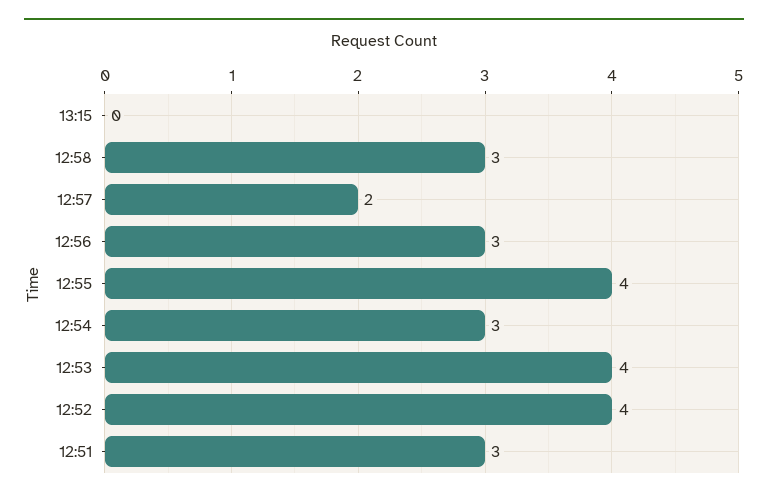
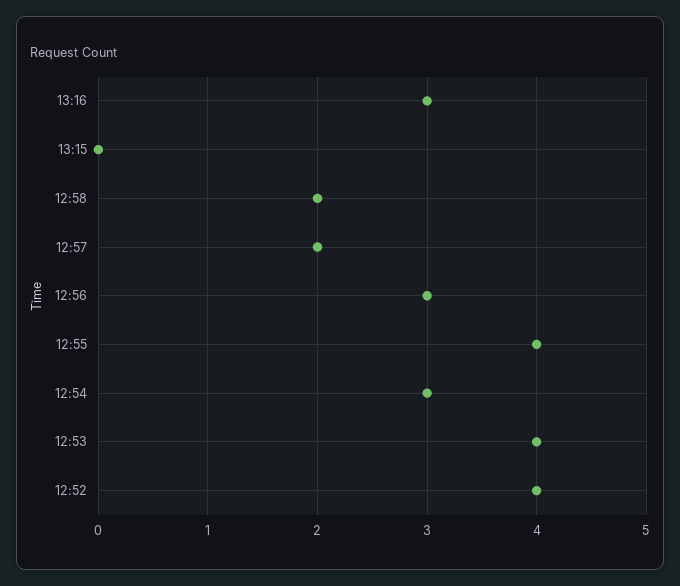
12:58: 3 -> 2
12:51: 3 -> none
13:16: none -> 3

